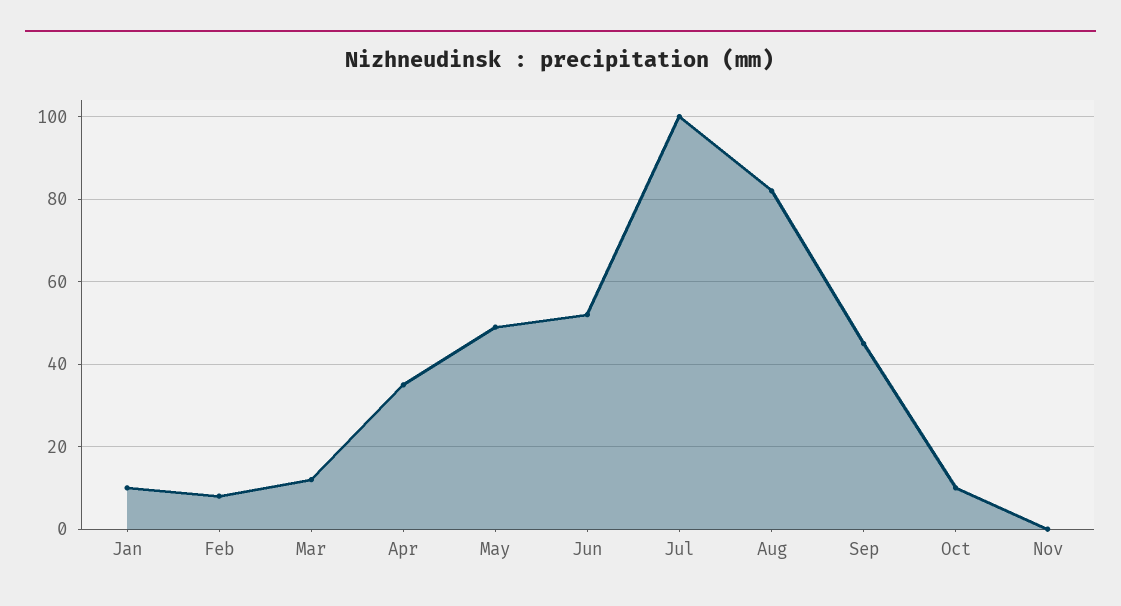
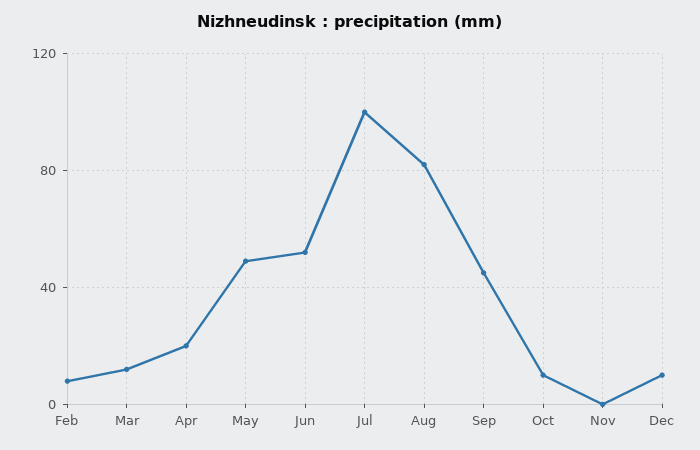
Jan: 10 -> none
Apr: 35 -> 20
Dec: none -> 10

